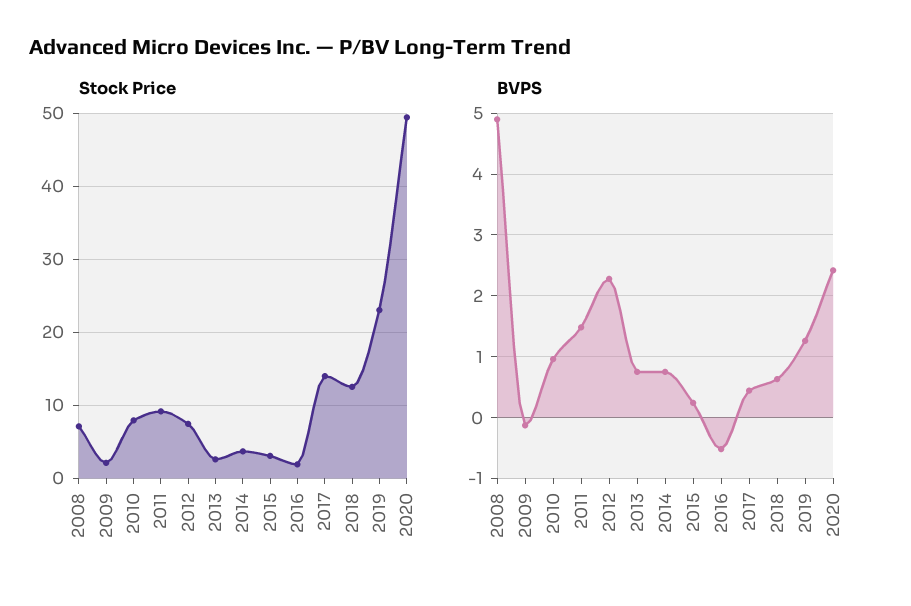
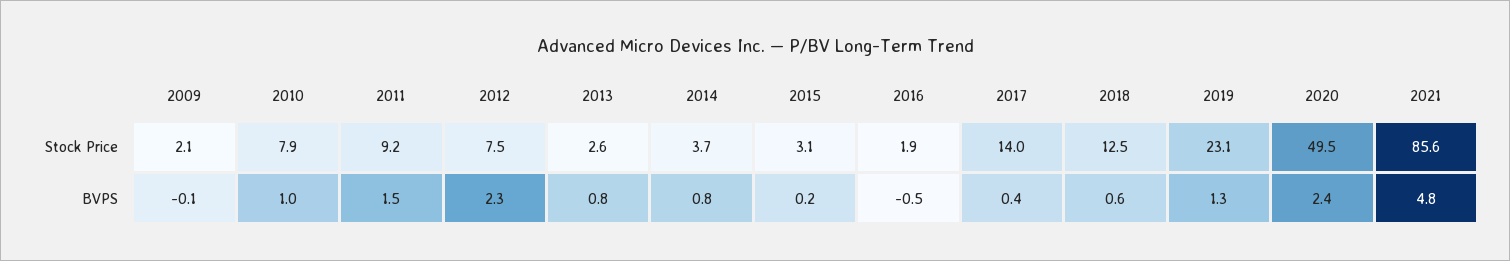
Stock Price, 2008: 7 -> none
BVPS, 2008: 4.9 -> none
Stock Price, 2021: none -> 85.6
BVPS, 2021: none -> 4.8

